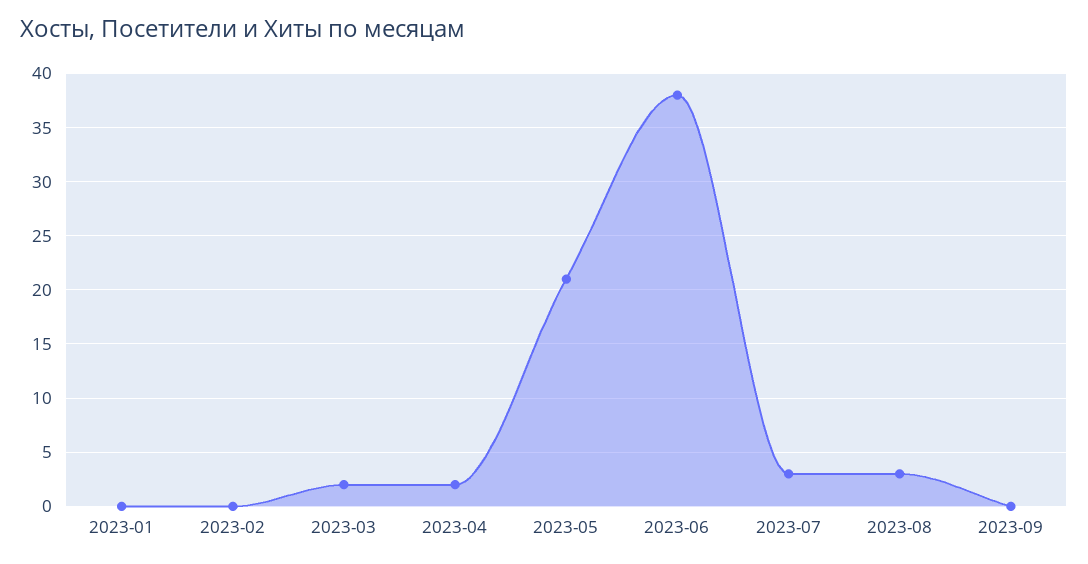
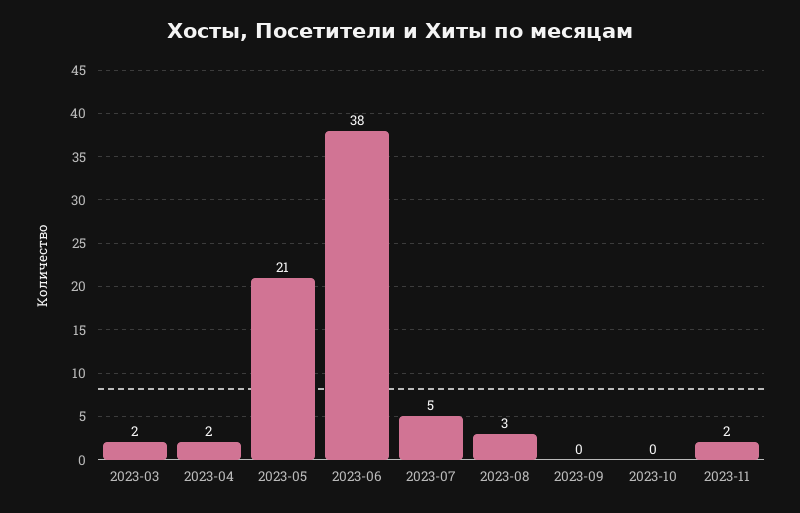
2023-01: 0 -> none
2023-02: 0 -> none
2023-07: 3 -> 5
2023-10: none -> 0
2023-11: none -> 2

